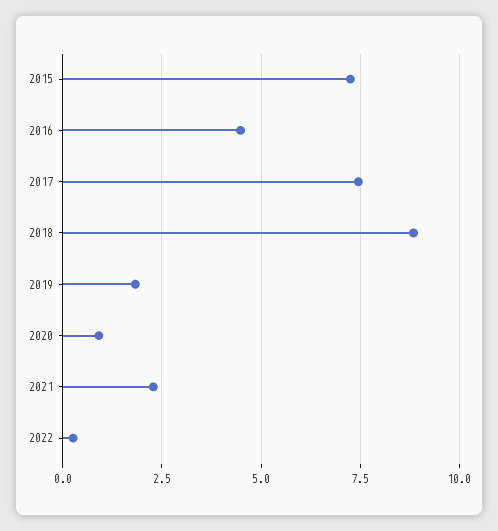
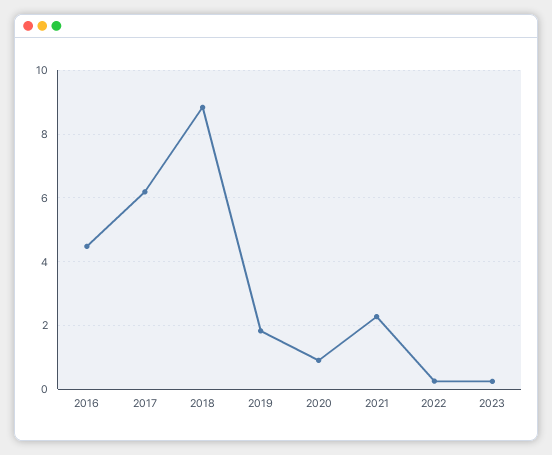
2015: 7.25 -> none
2017: 7.5 -> 6.2
2023: none -> 0.2

